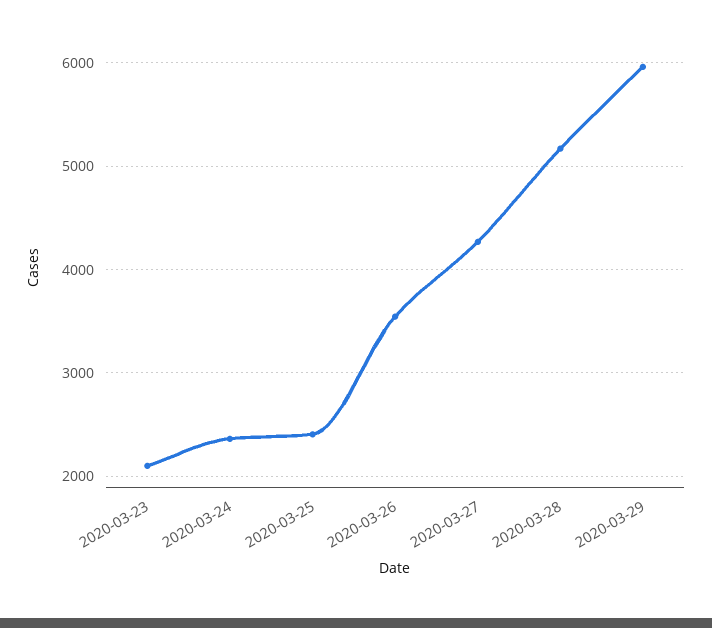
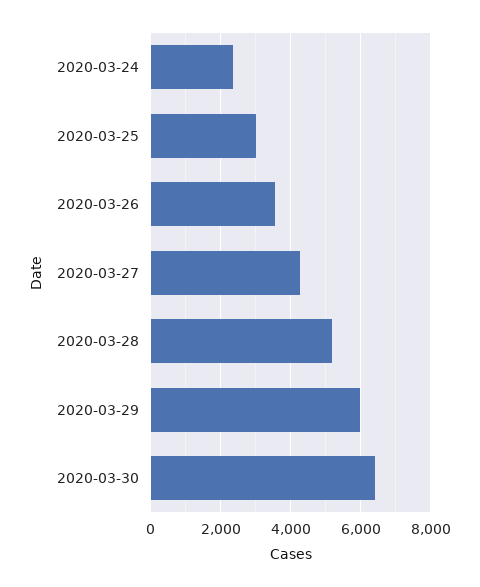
2020-03-23: 2100 -> none
2020-03-25: 2400 -> 3000
2020-03-30: none -> 6400

